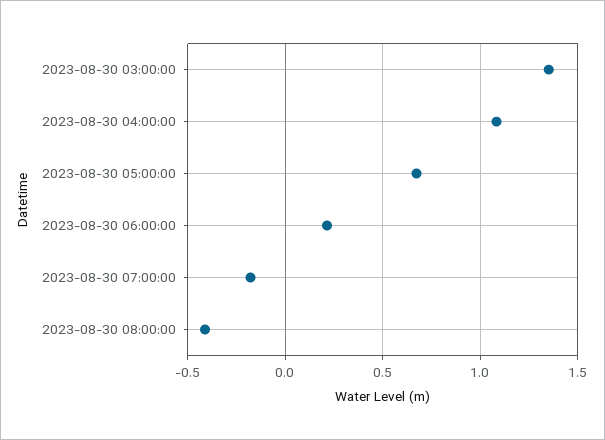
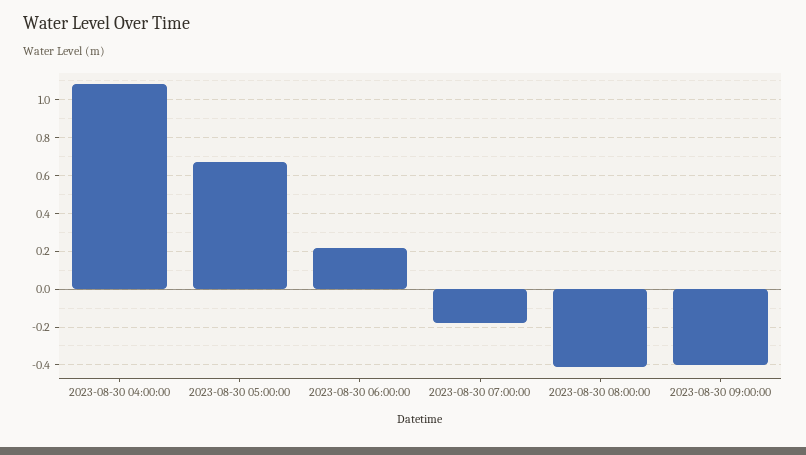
2023-08-30 03:00:00: 1.35 -> none
2023-08-30 09:00:00: none -> -0.4

